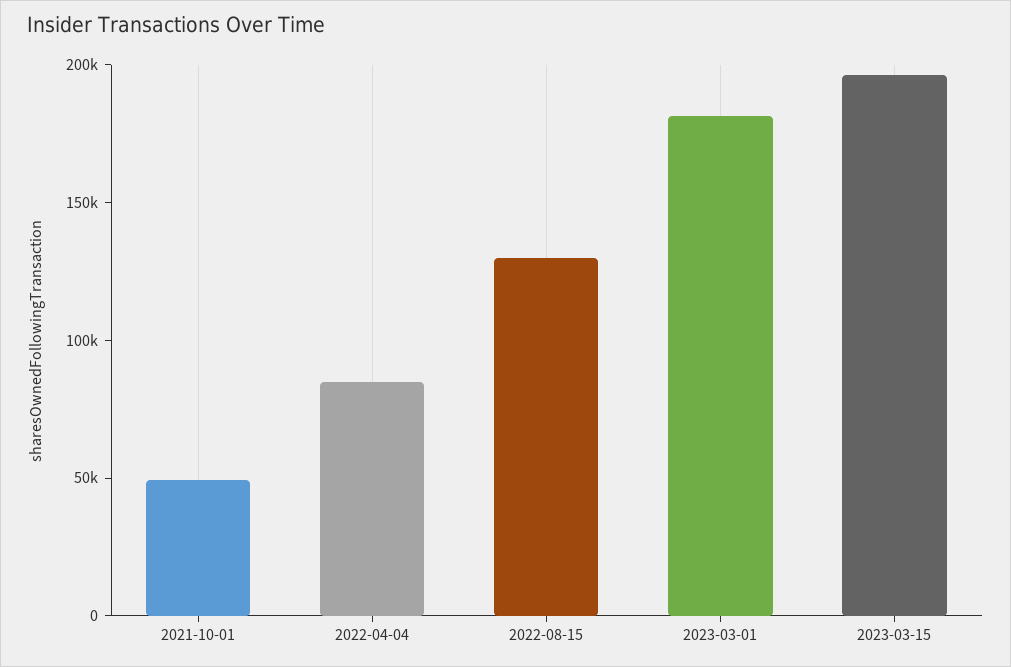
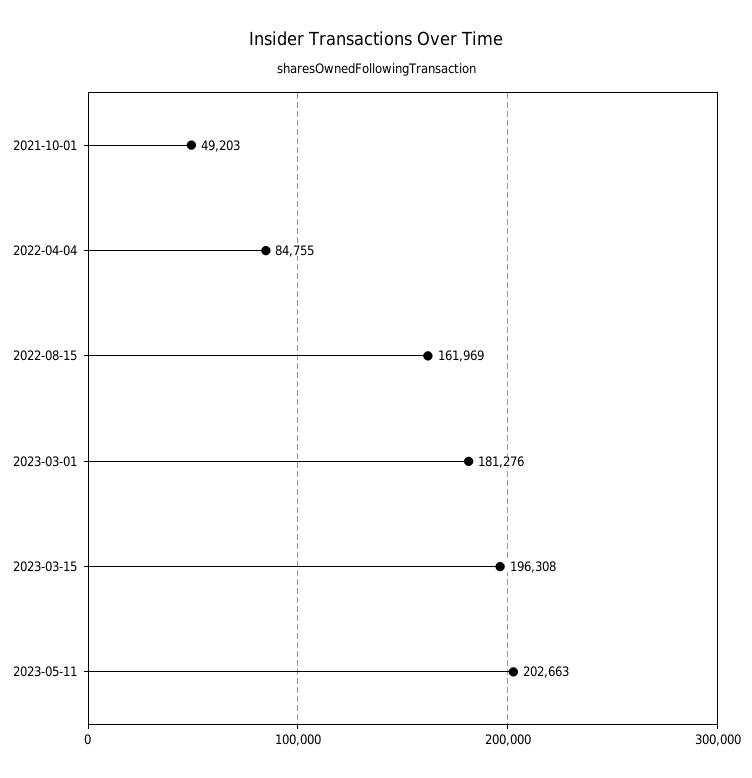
2022-08-15: 130000 -> 161969
2023-05-11: none -> 202663

